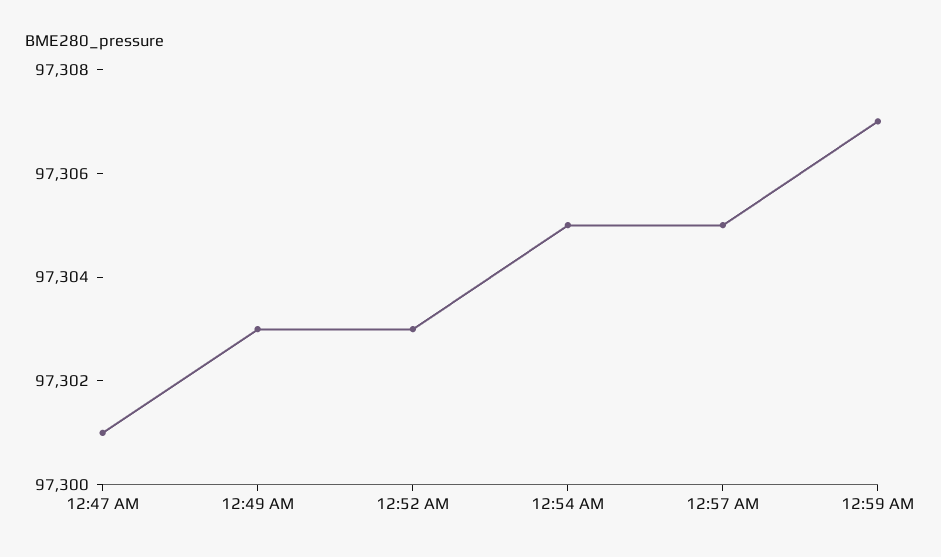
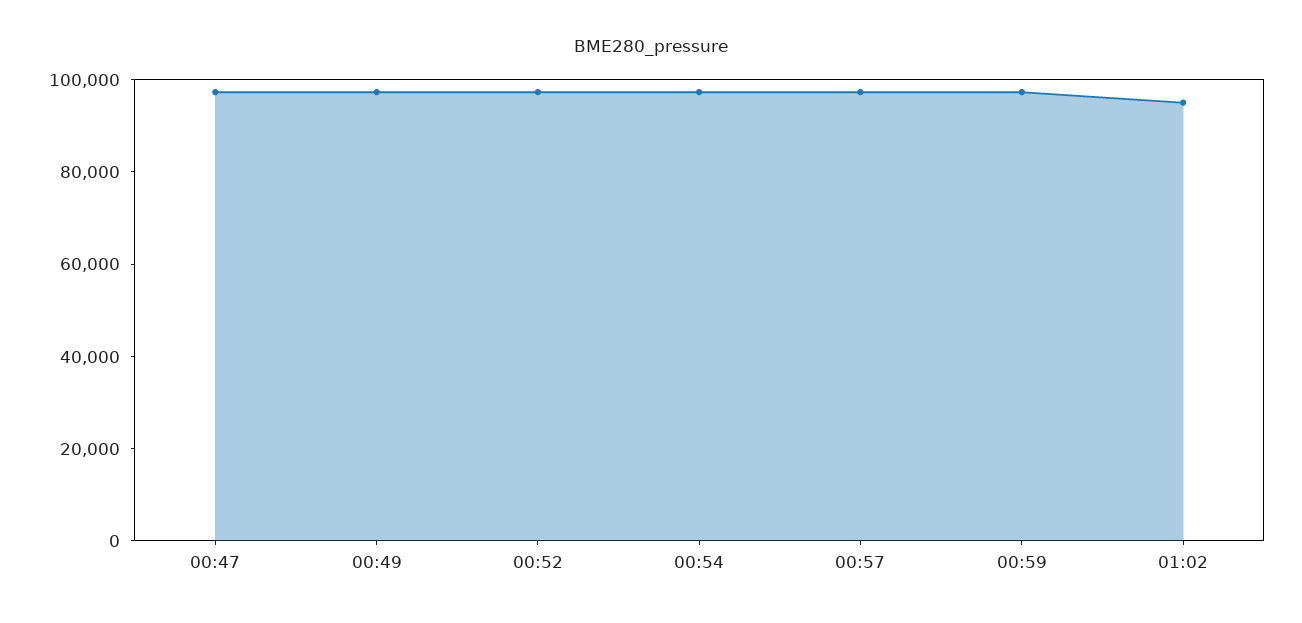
01:02: none -> 95000

